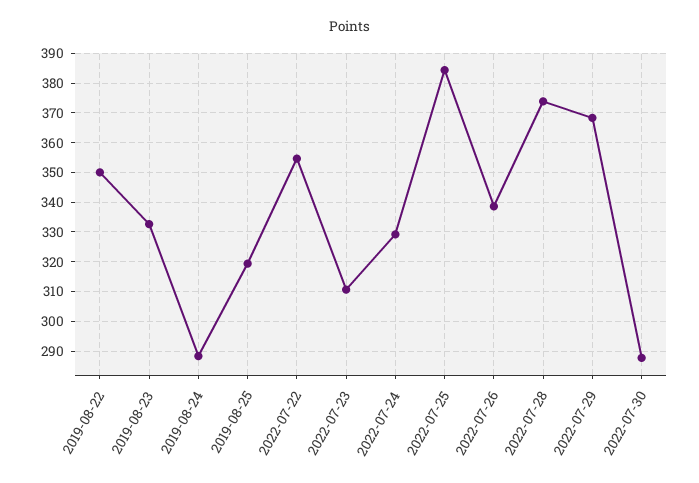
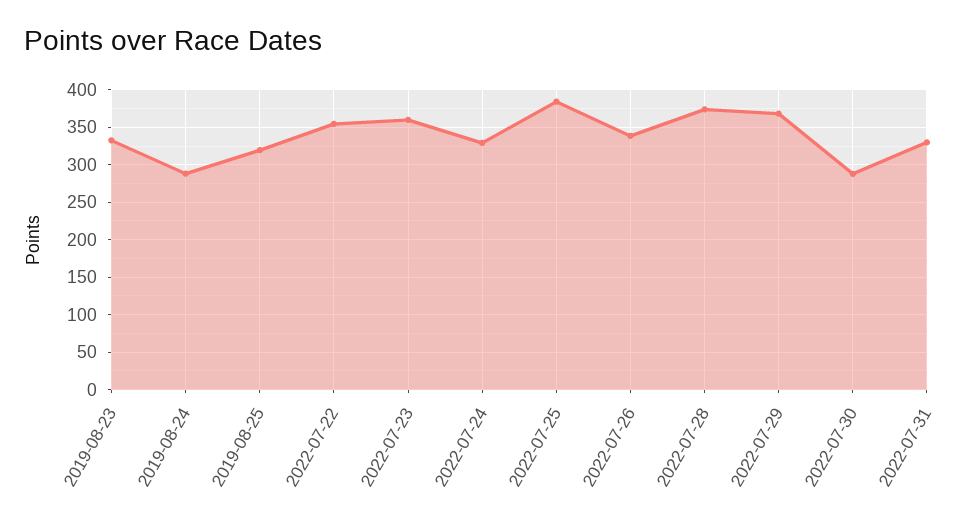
2019-08-22: 350 -> none
2022-07-23: 310 -> 360
2022-07-31: none -> 330

